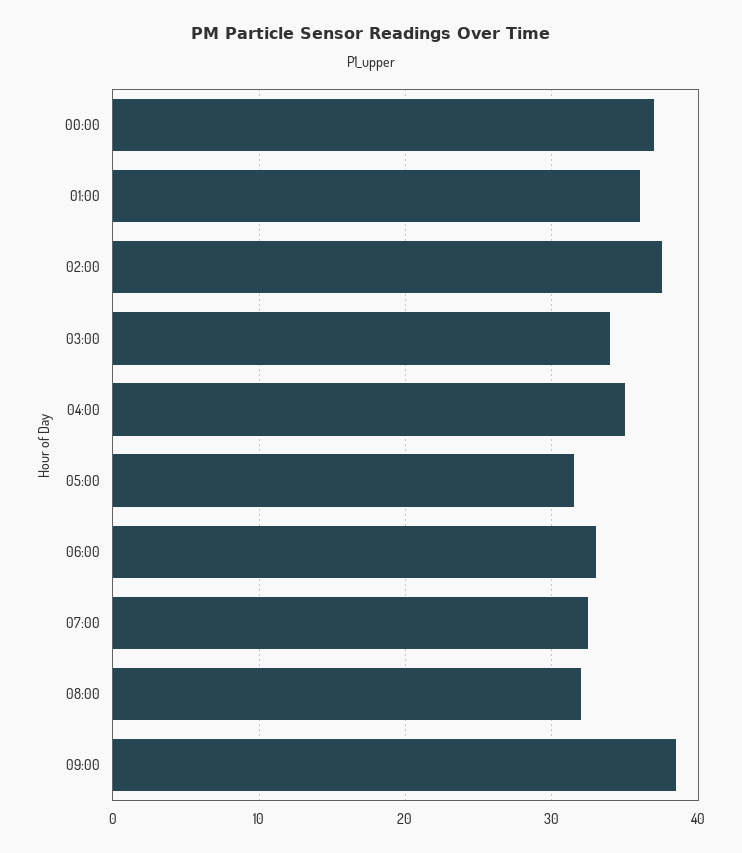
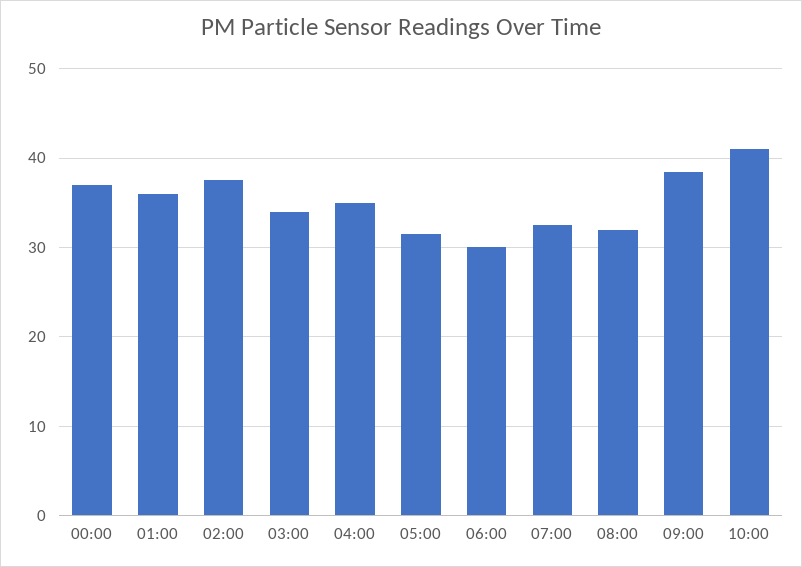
06:00: 33 -> 30
10:00: none -> 41

